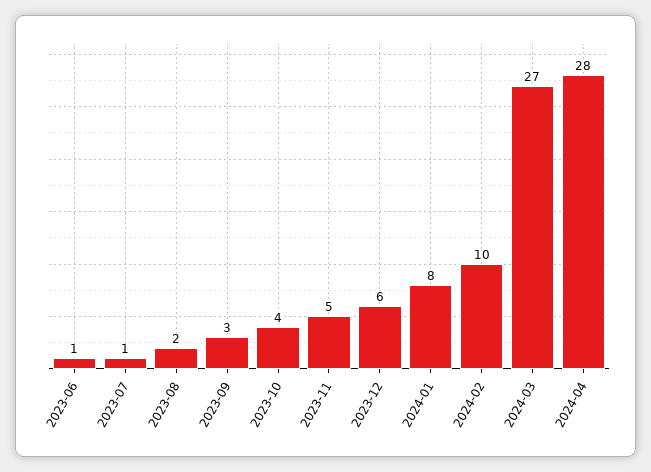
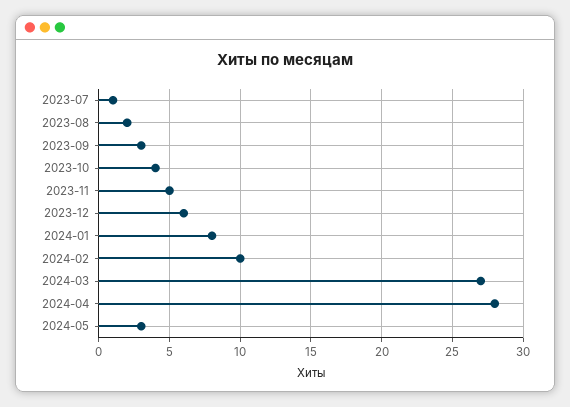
2023-06: 1 -> none
2024-05: none -> 3

